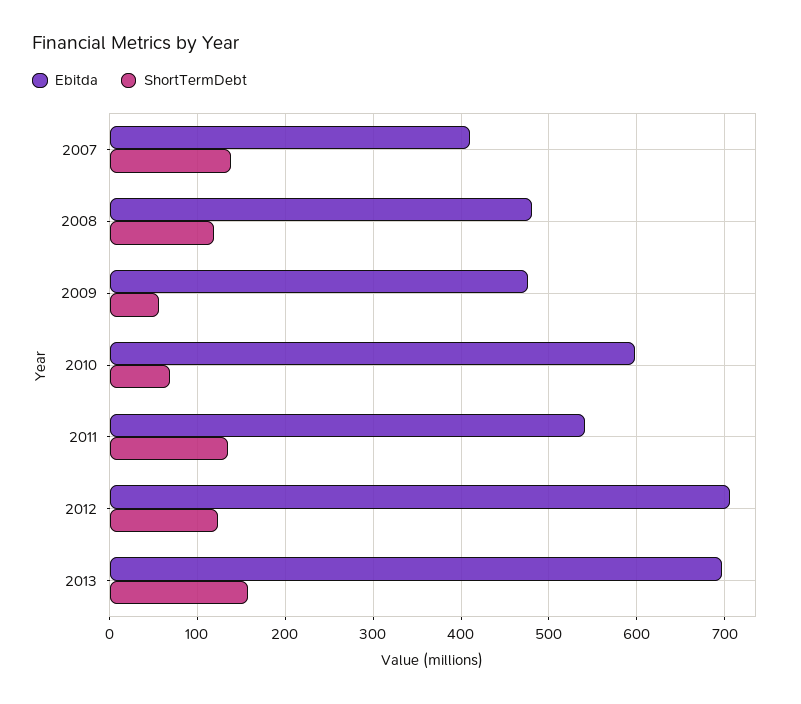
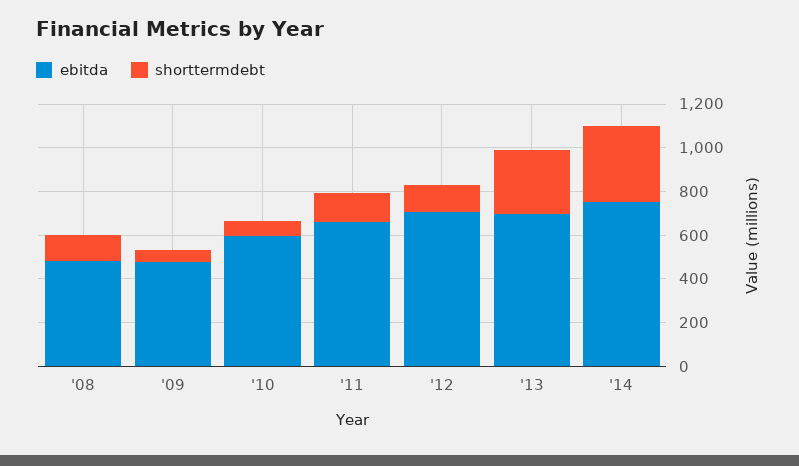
Ebitda, 2007: 410 -> none
ShortTermDebt, 2007: 140 -> none
Ebitda, 2011: 540 -> 650
ShortTermDebt, 2013: 160 -> 300
Ebitda, '14: none -> 750
ShortTermDebt, '14: none -> 350

